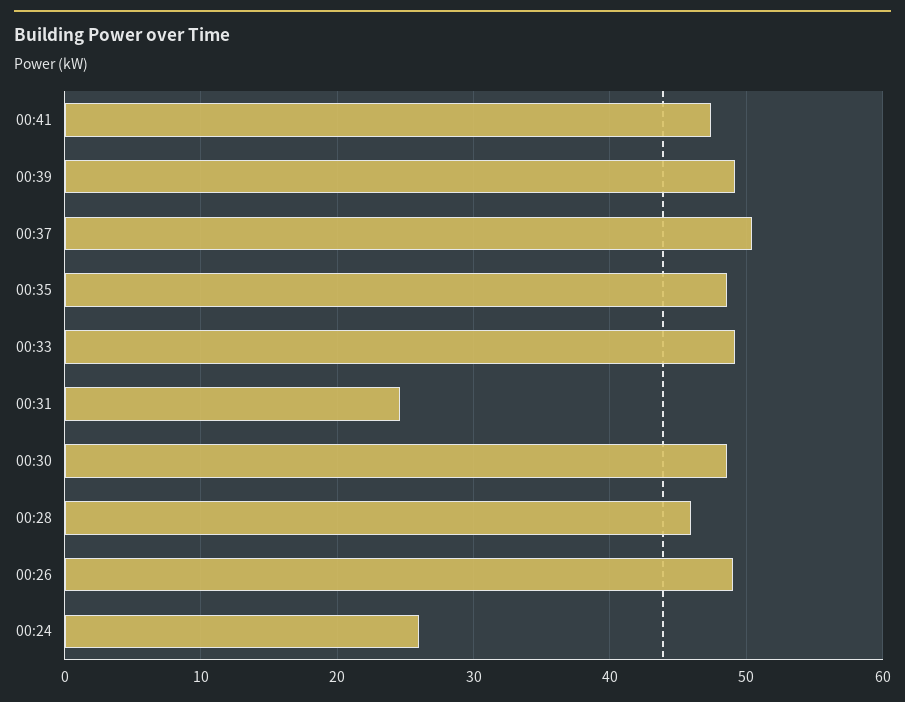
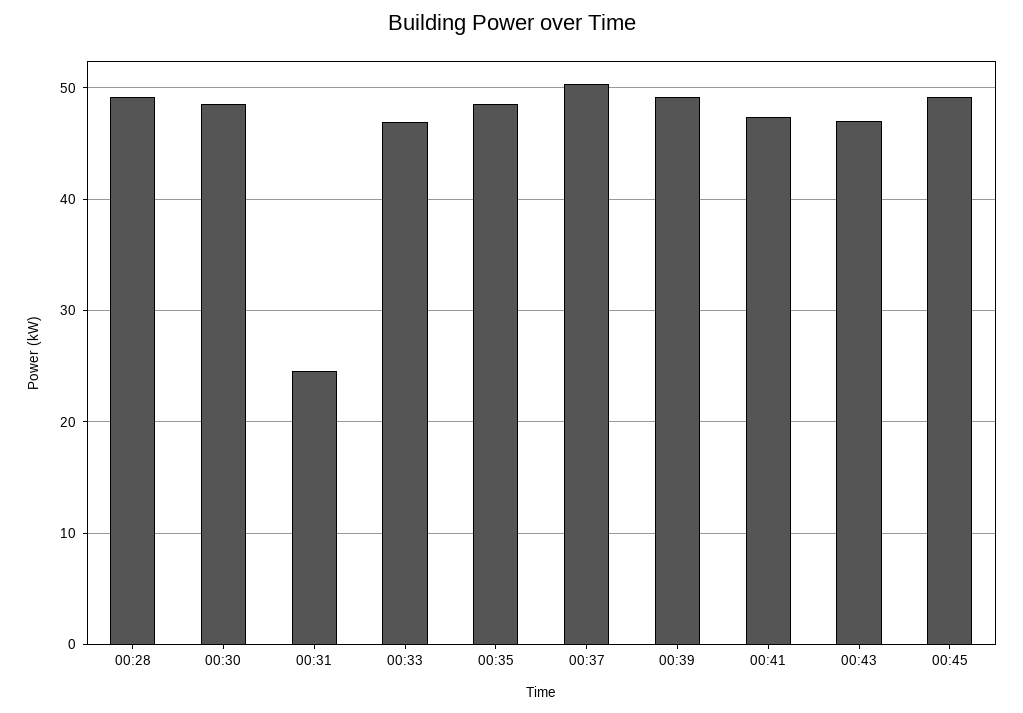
00:33: 49 -> 47
00:28: 46 -> 49
00:26: 49 -> none
00:24: 26 -> none
00:43: none -> 47
00:45: none -> 49

